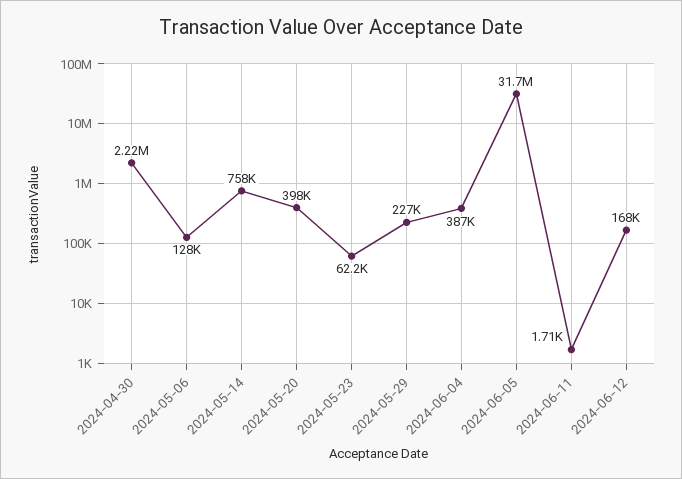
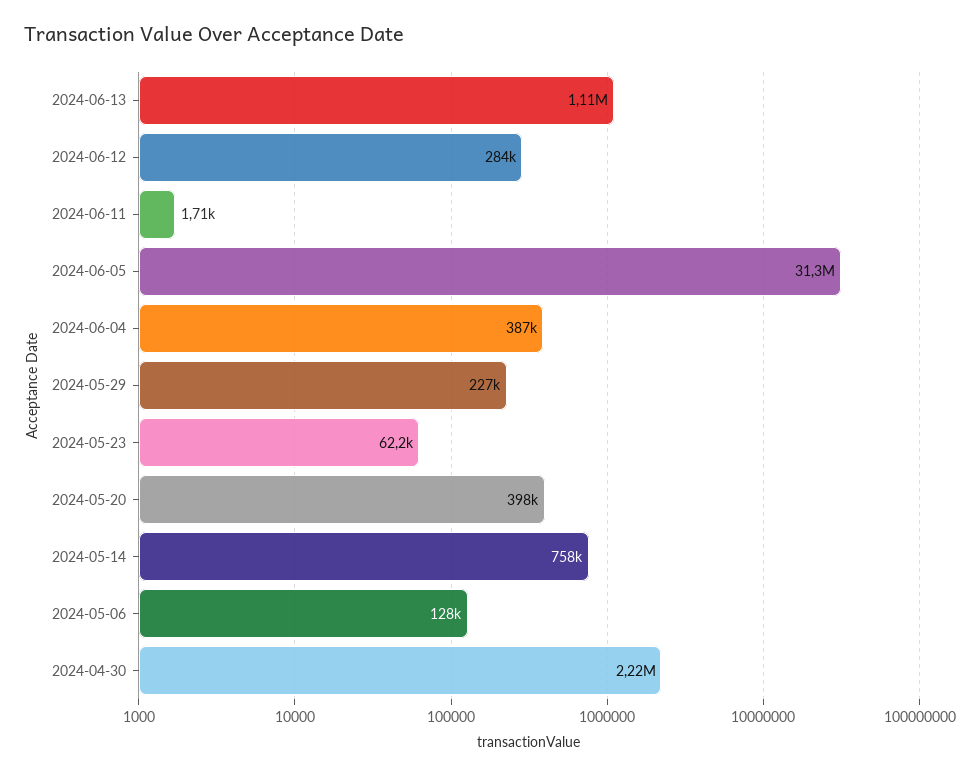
2024-06-05: 31700000 -> 31300000
2024-06-12: 168000 -> 284000
2024-06-13: none -> 1110000

